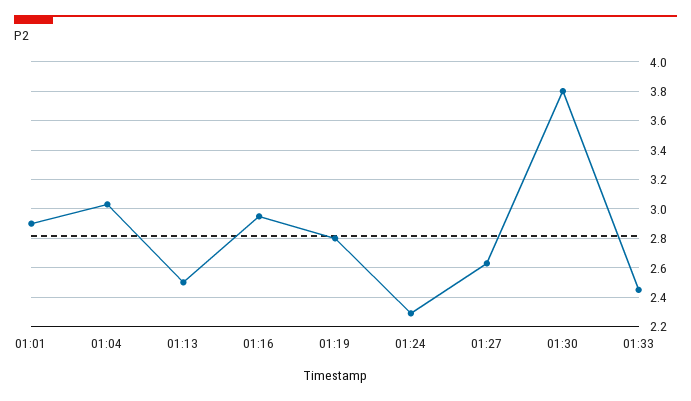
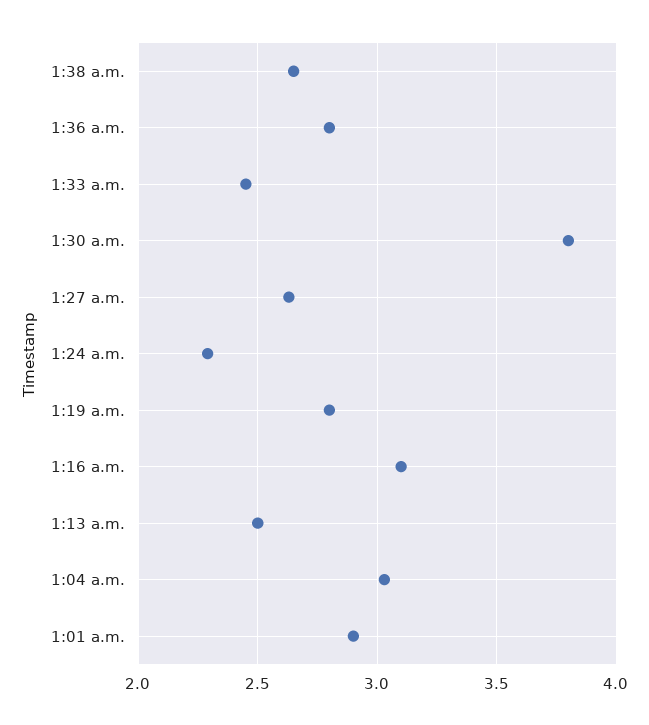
01:16: 2.95 -> 3.1
1:38 a.m.: none -> 2.65
1:36 a.m.: none -> 2.8

